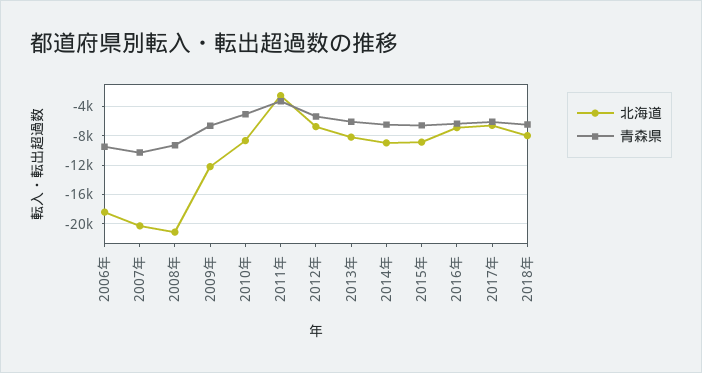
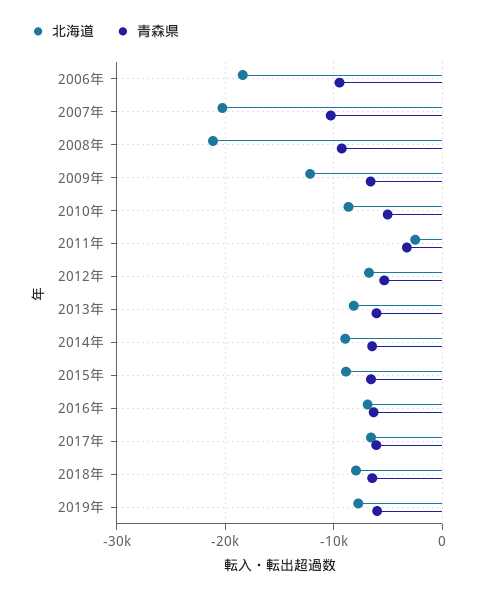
北海道, 2019年: none -> -8000
青森県, 2019年: none -> -6000

